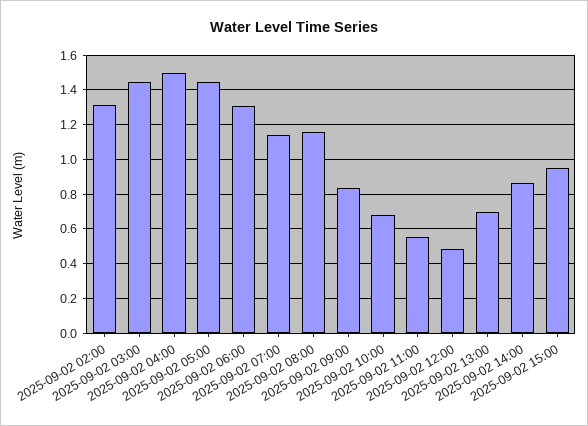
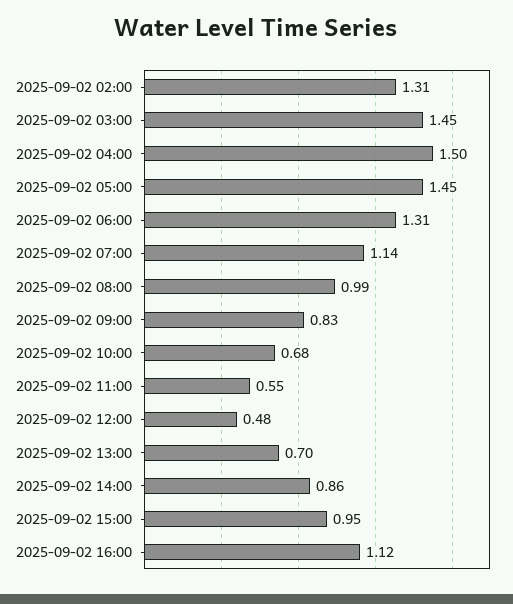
2025-09-02 08:00: 1.15 -> 0.99
2025-09-02 16:00: none -> 1.12

